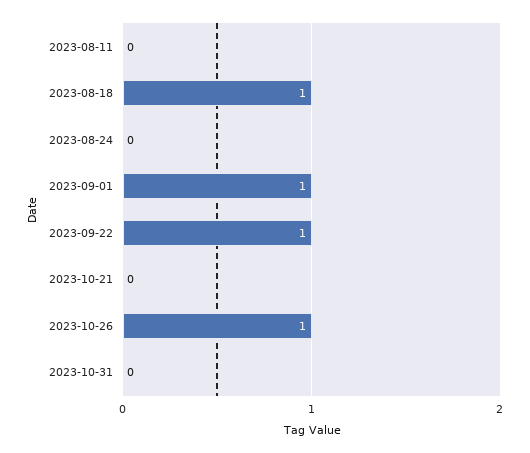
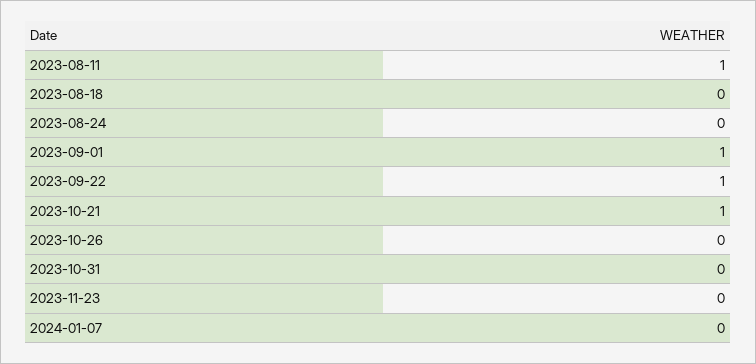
2023-08-11: 0 -> 1
2023-08-18: 1 -> 0
2023-10-21: 0 -> 1
2023-10-26: 1 -> 0
2023-11-23: none -> 0
2024-01-07: none -> 0

